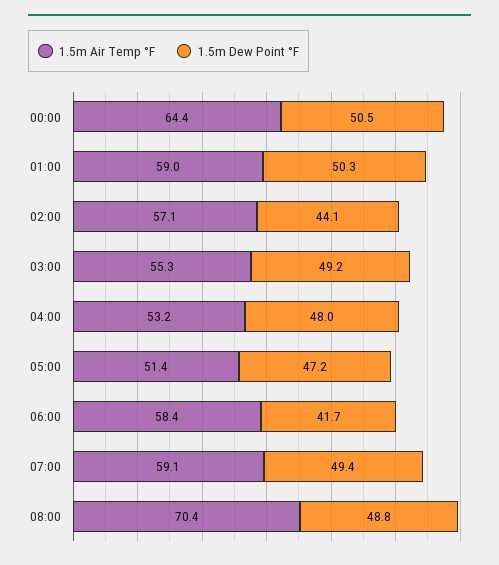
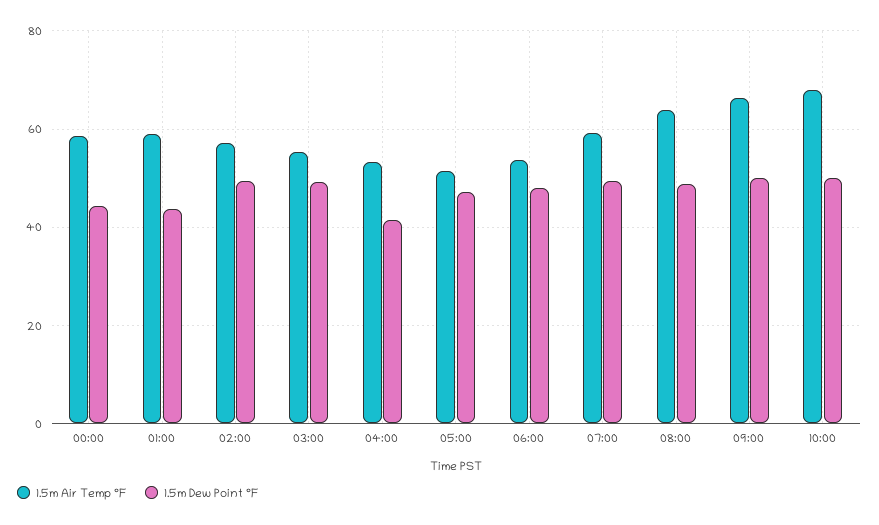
1.5m Air Temp °F, 00:00: 64.4 -> 58
1.5m Dew Point °F, 00:00: 50.5 -> 44
1.5m Dew Point °F, 01:00: 50.3 -> 44
1.5m Dew Point °F, 02:00: 44.1 -> 50
1.5m Dew Point °F, 04:00: 48 -> 42
1.5m Air Temp °F, 06:00: 58.4 -> 54
1.5m Dew Point °F, 06:00: 41.7 -> 48
1.5m Air Temp °F, 08:00: 70.4 -> 64
1.5m Air Temp °F, 09:00: none -> 66
1.5m Dew Point °F, 09:00: none -> 50
1.5m Air Temp °F, 10:00: none -> 68
1.5m Dew Point °F, 10:00: none -> 50

